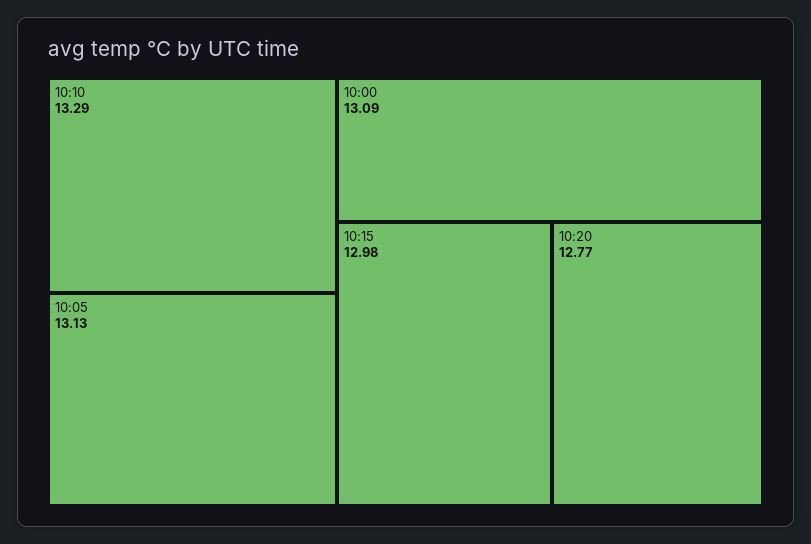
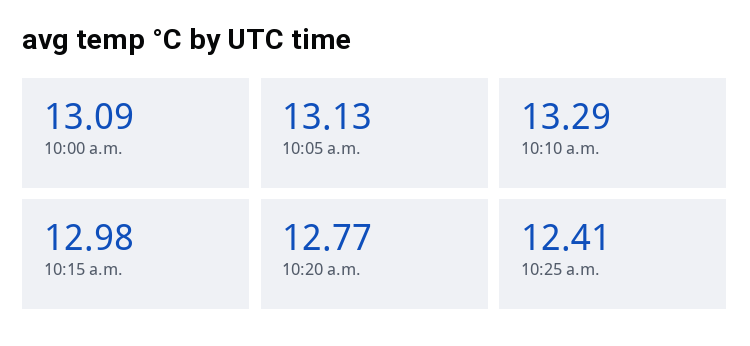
10:25 a.m.: none -> 12.41

